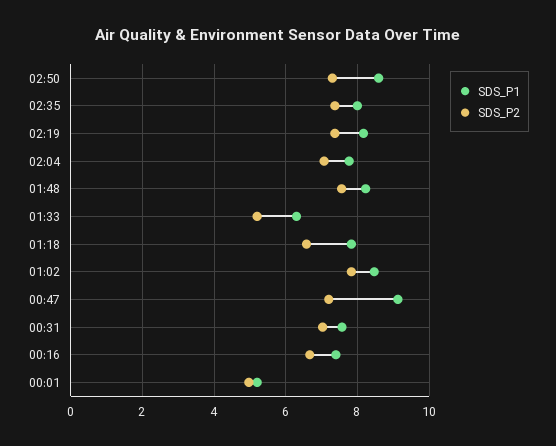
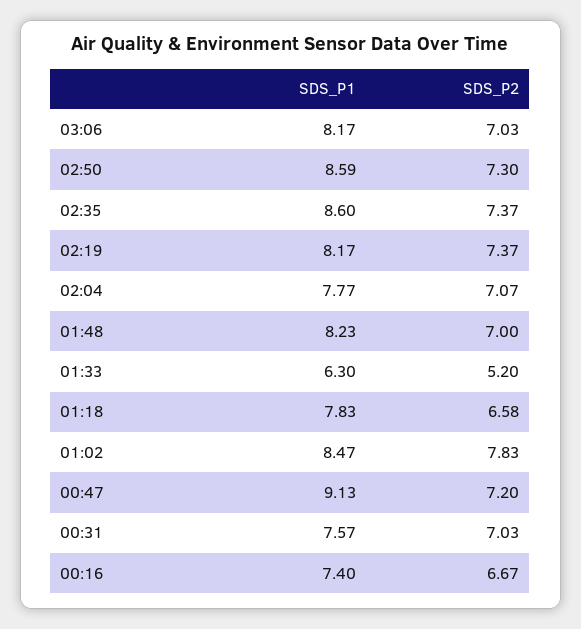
SDS_P1, 02:35: 8 -> 8.6
SDS_P2, 01:48: 7.6 -> 7
SDS_P1, 00:01: 5.2 -> none
SDS_P2, 00:01: 5 -> none
SDS_P1, 03:06: none -> 8.17
SDS_P2, 03:06: none -> 7.03

